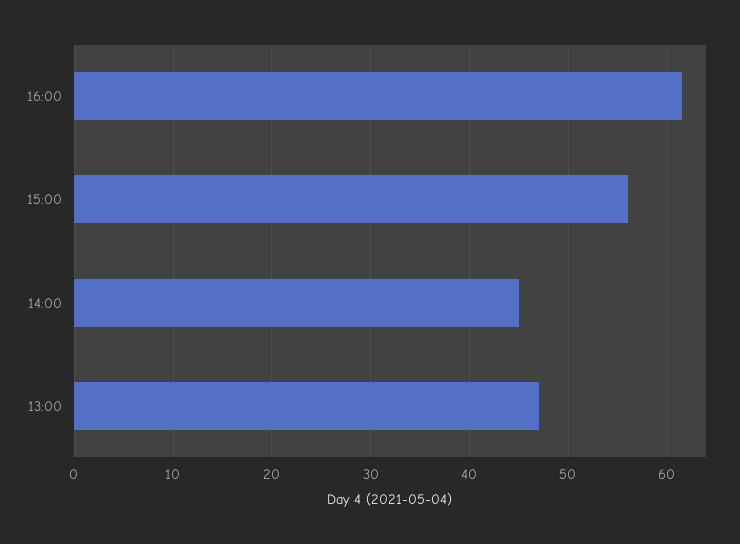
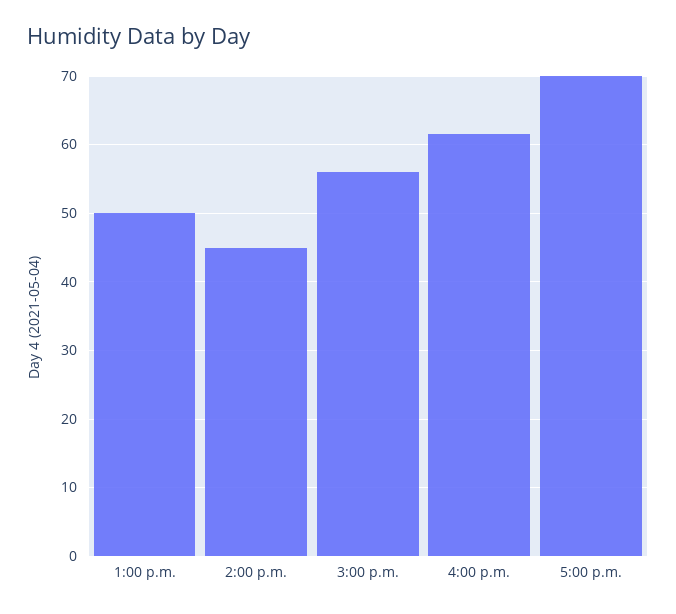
13:00: 47 -> 50
5:00 p.m.: none -> 70

